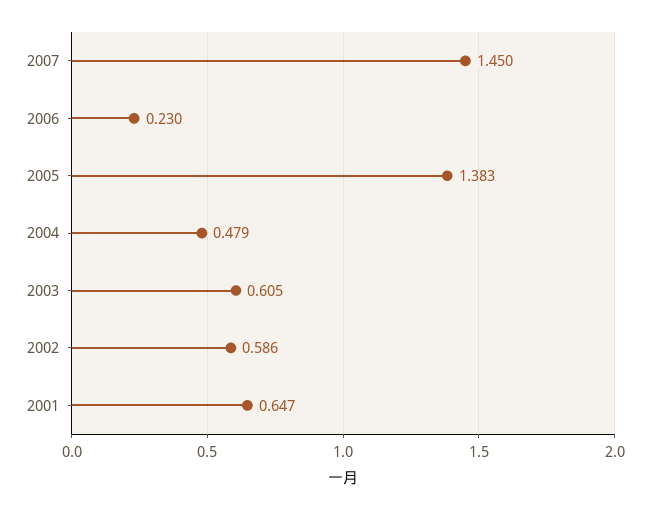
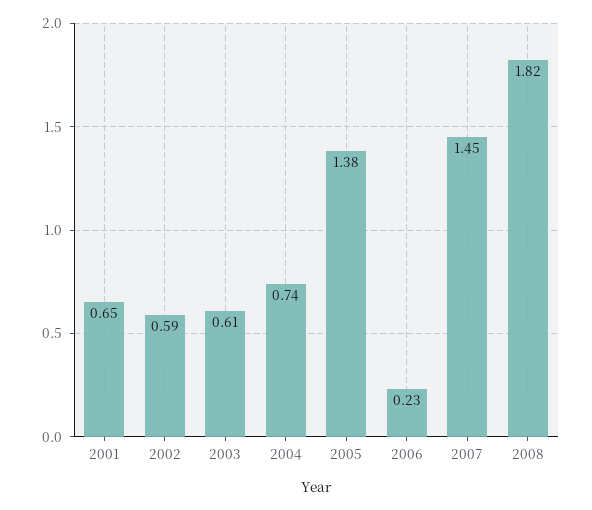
2004: 0.479 -> 0.74
2008: none -> 1.82

